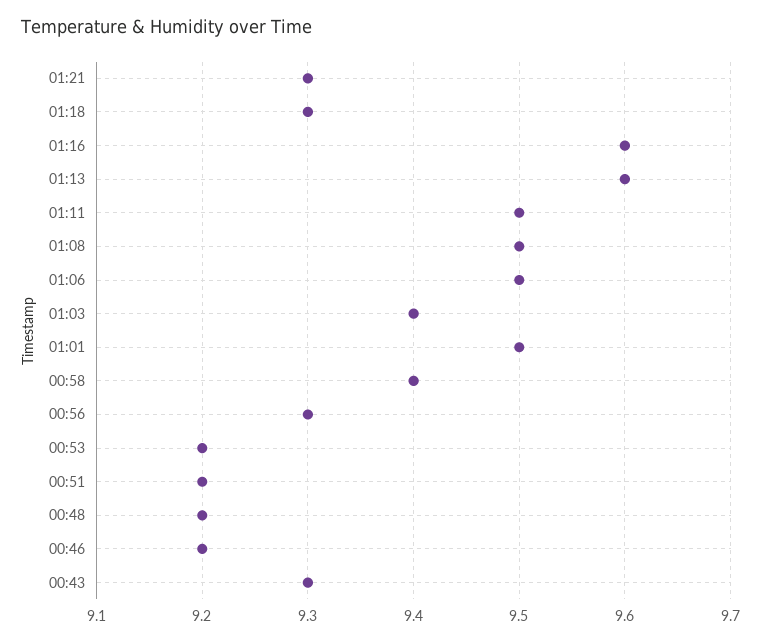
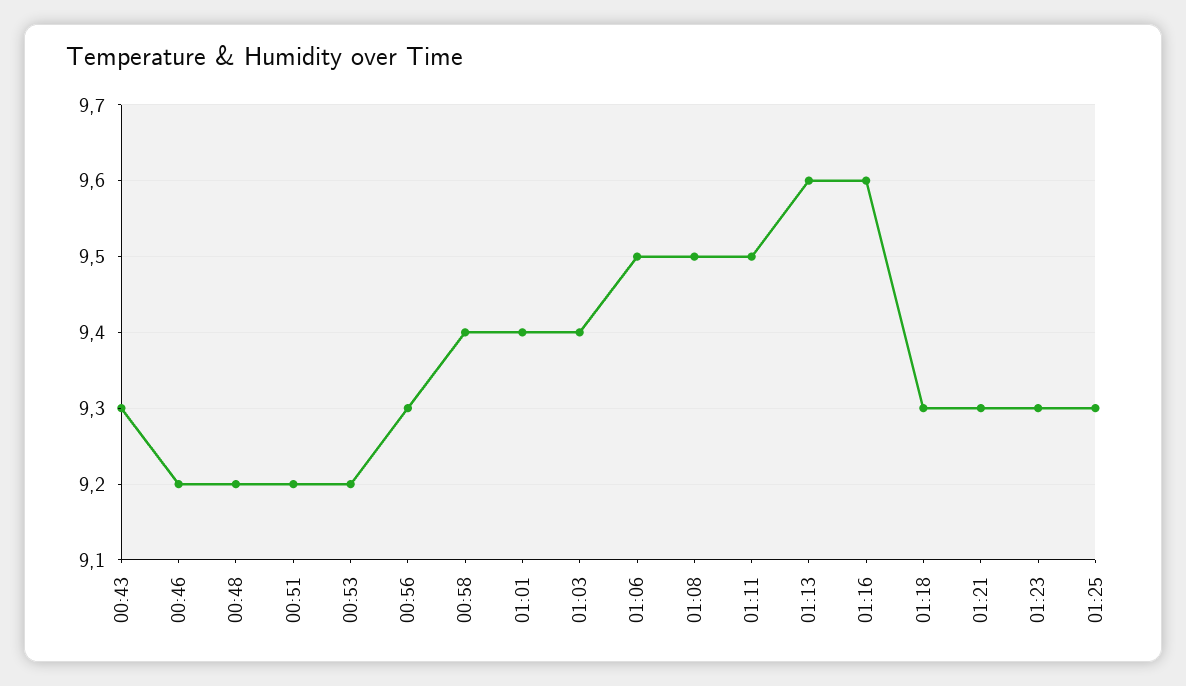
01:01: 9.5 -> 9.4
01:23: none -> 9.3
01:25: none -> 9.3

